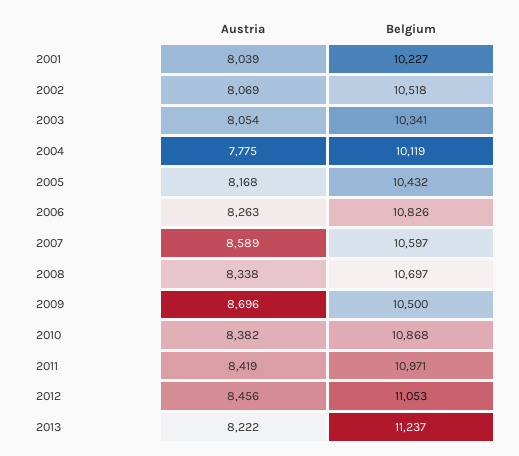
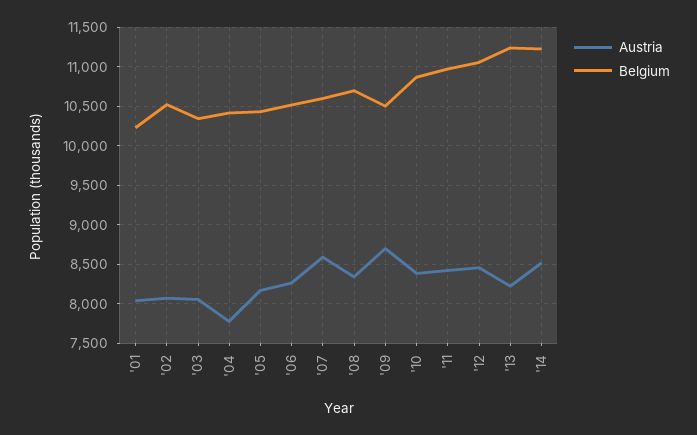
Belgium, 2004: 10119 -> 10400
Belgium, 2006: 10826 -> 10500
Austria, '14: none -> 8500
Belgium, '14: none -> 11200

